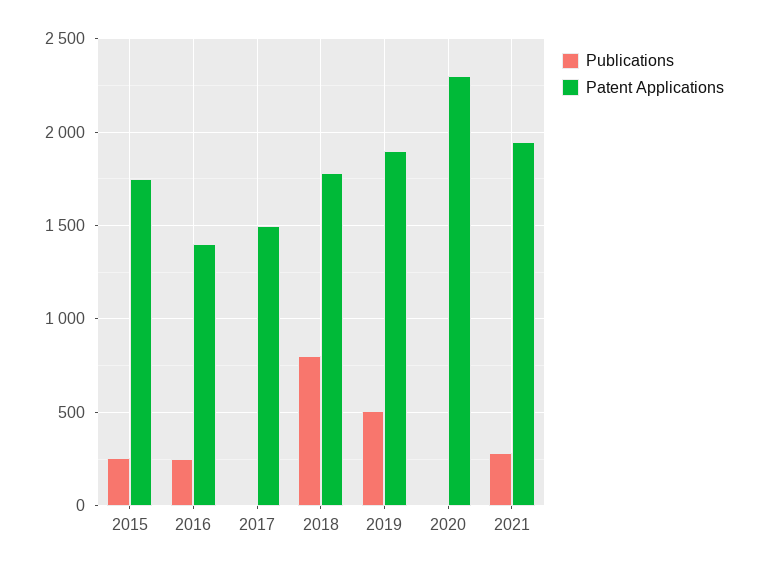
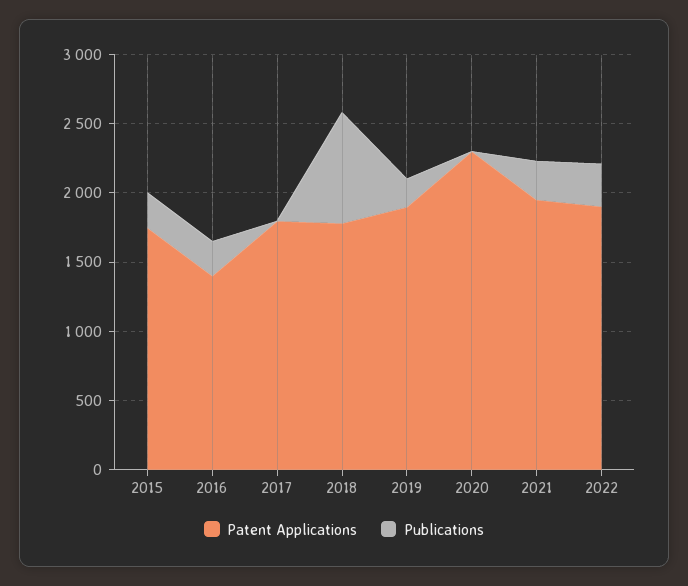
Patent Applications, 2017: 1500 -> 1800
Publications, 2019: 500 -> 200
Patent Applications, 2022: none -> 1900
Publications, 2022: none -> 300

